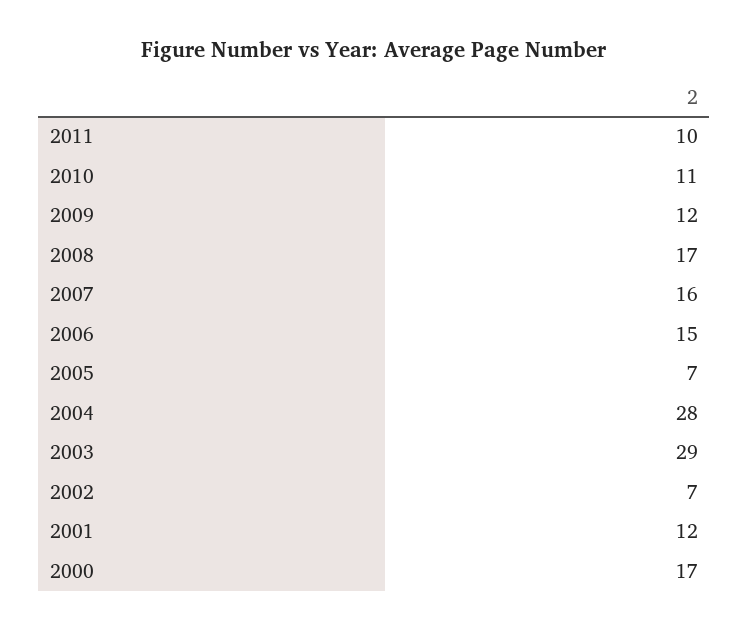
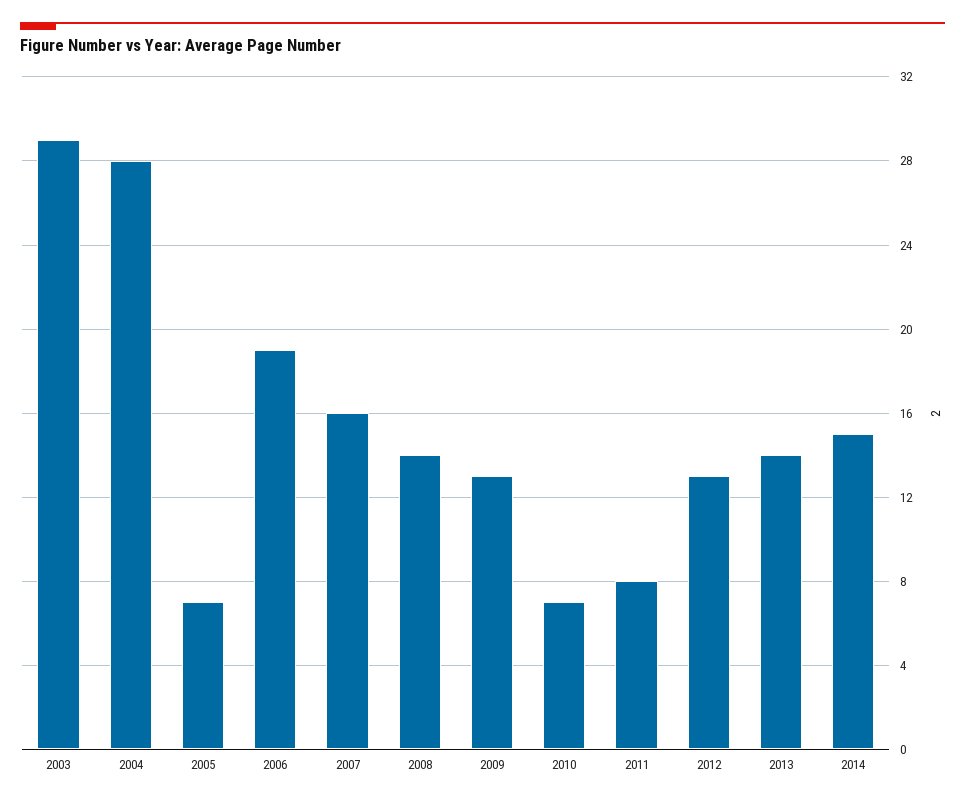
2011: 10 -> 8
2010: 11 -> 7
2009: 12 -> 13
2008: 17 -> 14
2006: 15 -> 19
2002: 7 -> none
2001: 12 -> none
2000: 17 -> none
2012: none -> 13
2013: none -> 14
2014: none -> 15

